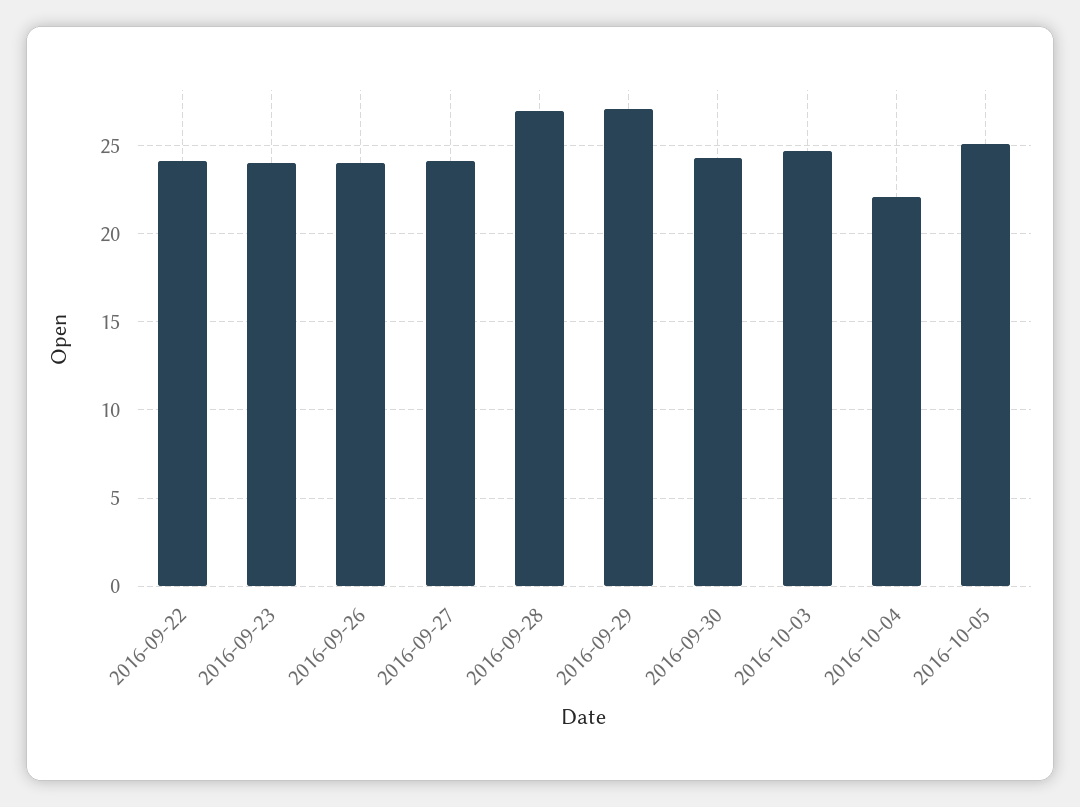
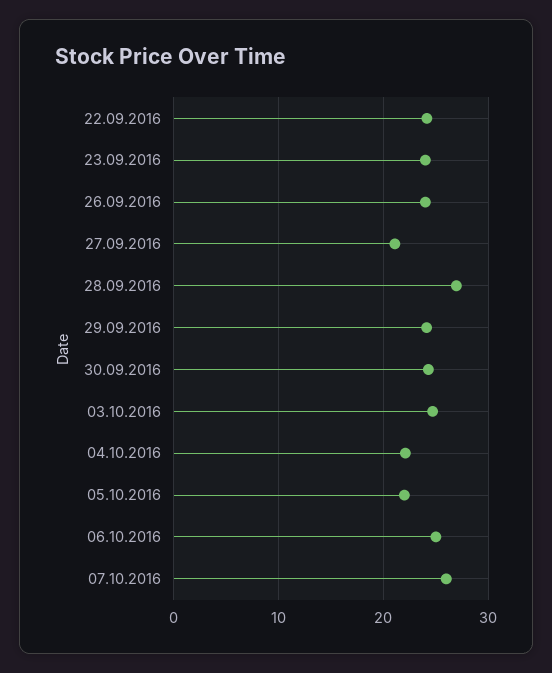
2016-09-27: 24 -> 21
2016-09-29: 27 -> 24
2016-10-05: 25 -> 22
06.10.2016: none -> 25
07.10.2016: none -> 26

